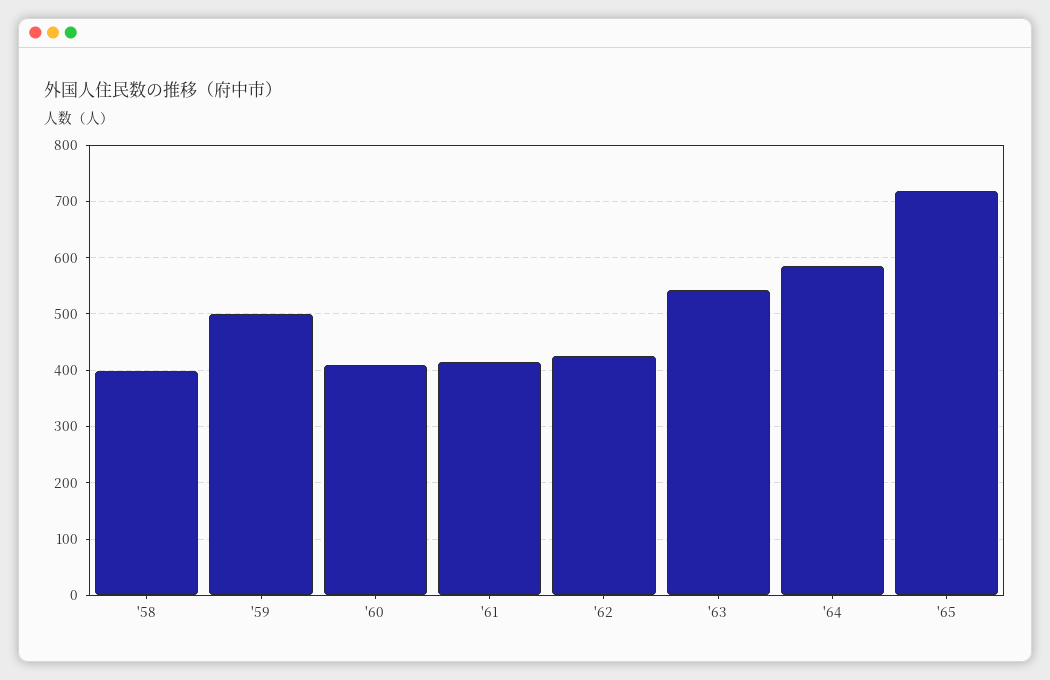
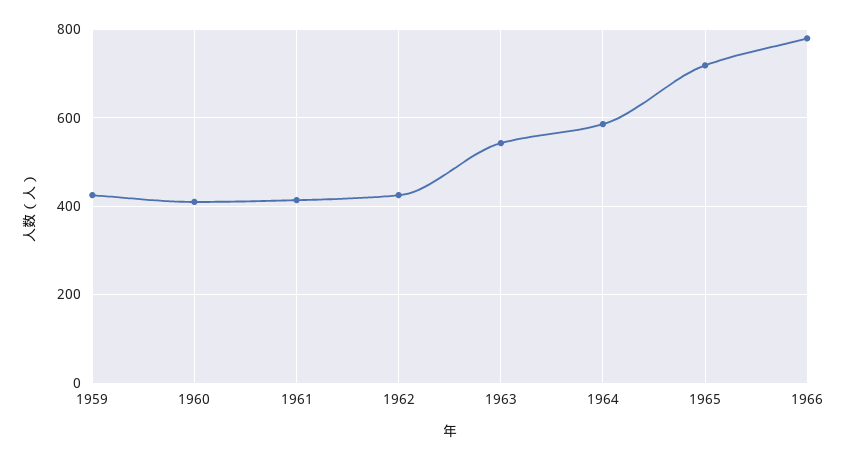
'58: 400 -> none
'59: 500 -> 420
1966: none -> 780

